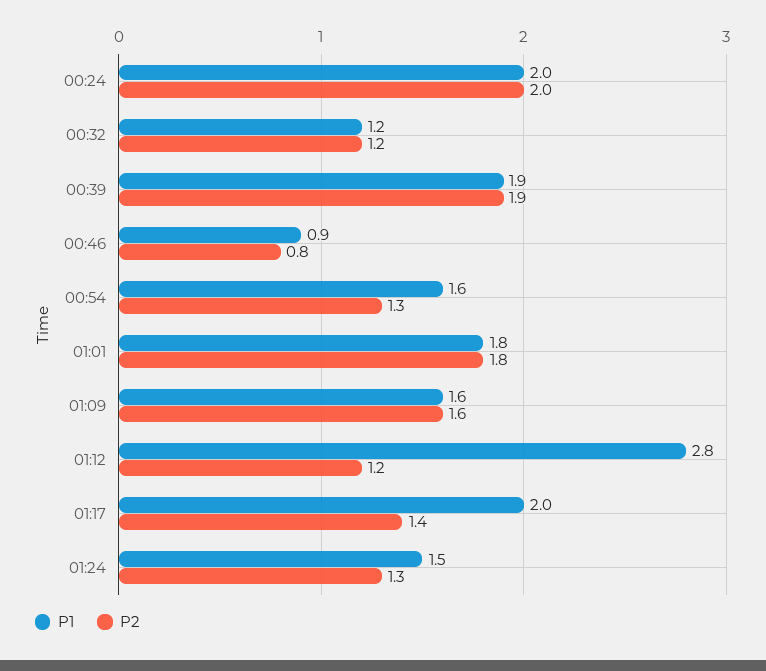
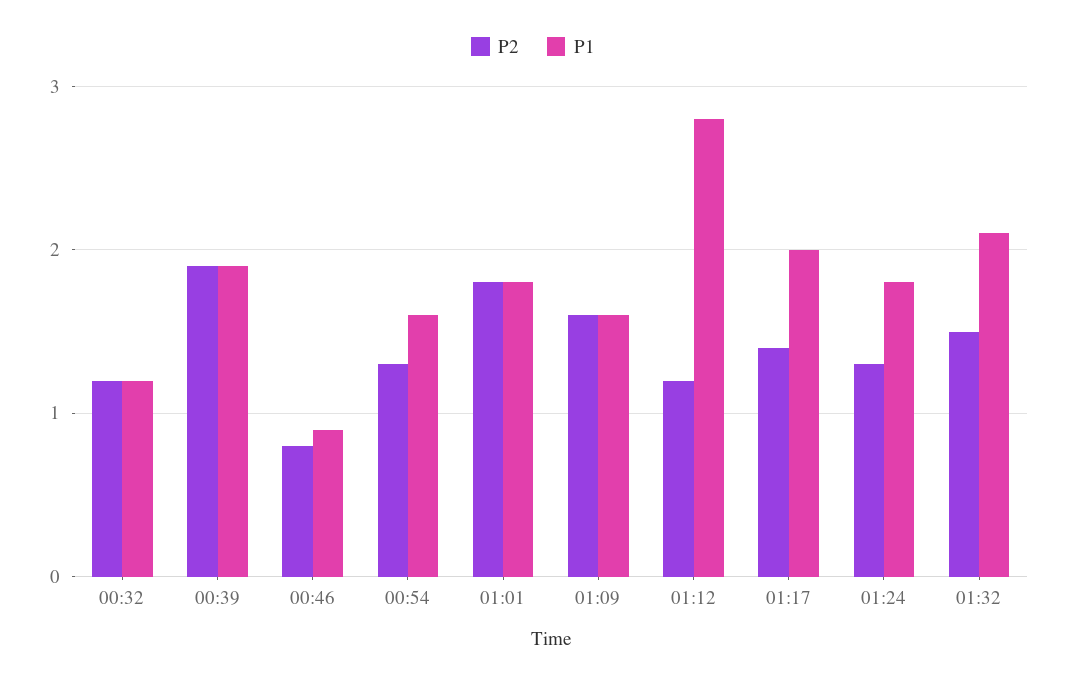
P1, 00:24: 2 -> none
P2, 00:24: 2 -> none
P1, 01:24: 1.5 -> 1.8
P2, 01:32: none -> 1.5
P1, 01:32: none -> 2.1

